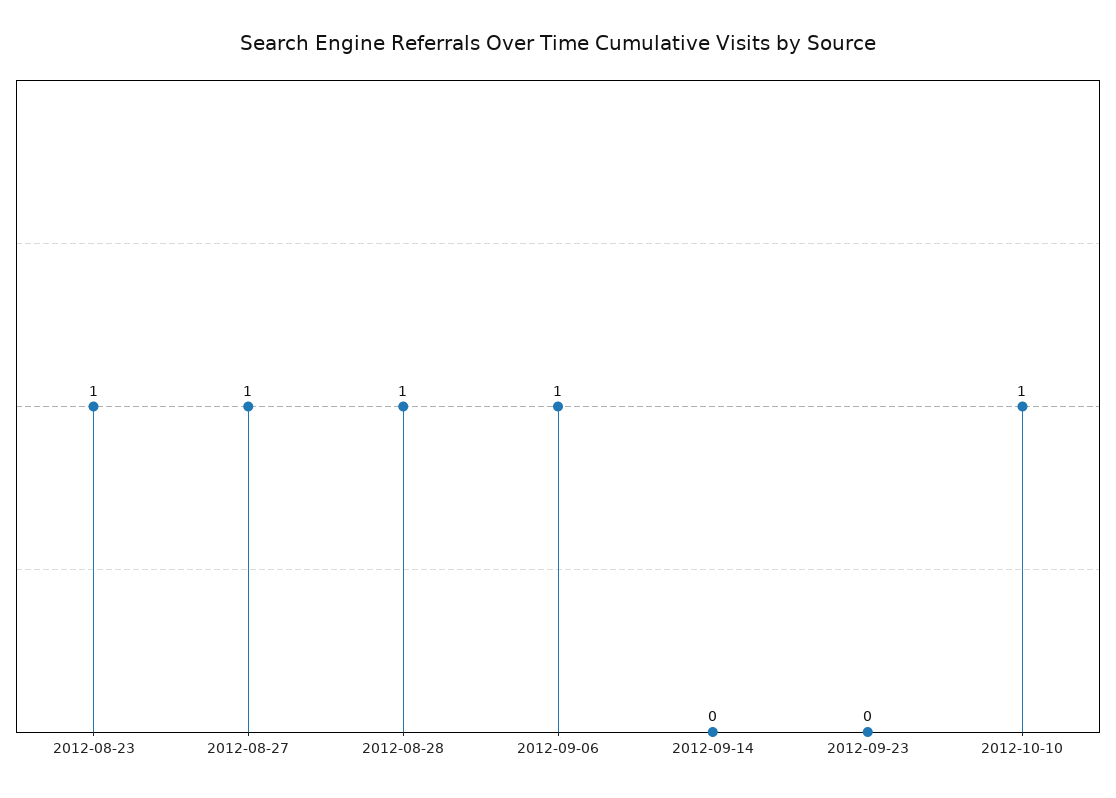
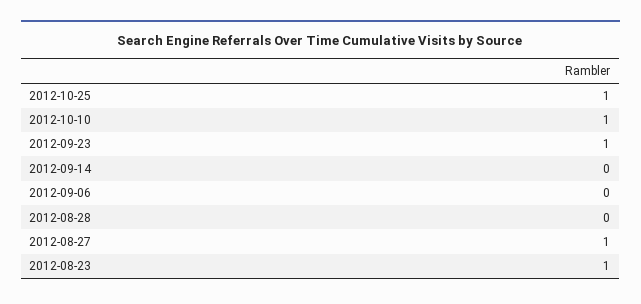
2012-08-28: 1 -> 0
2012-09-06: 1 -> 0
2012-09-23: 0 -> 1
2012-10-25: none -> 1

